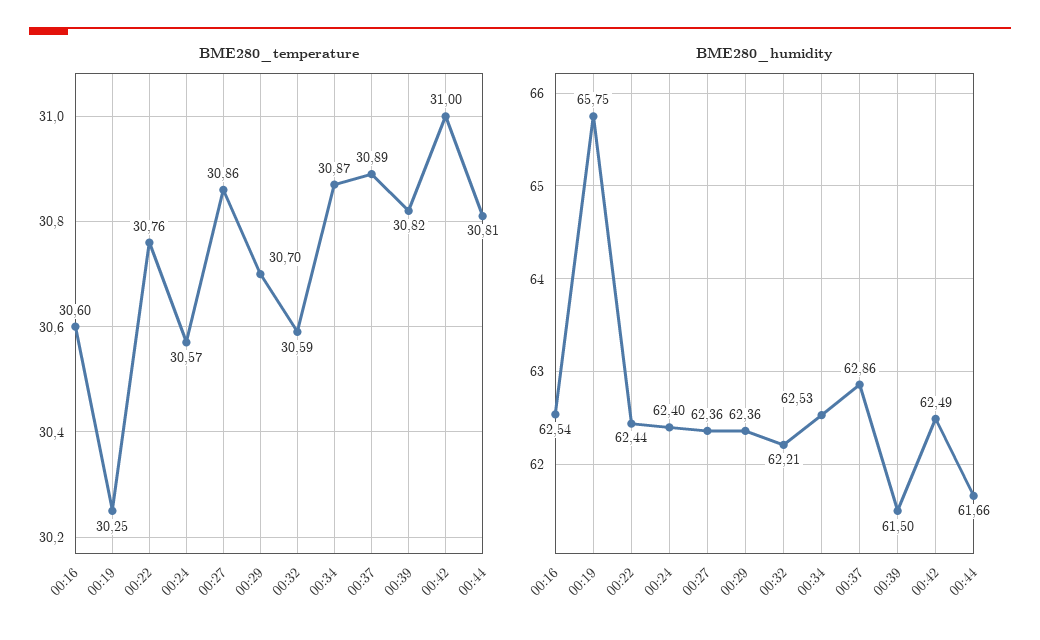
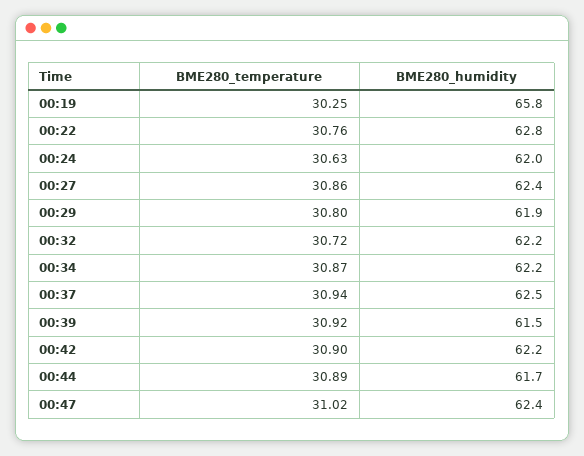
BME280_temperature, 00:16: 30.6 -> none
BME280_temperature, 00:24: 30.57 -> 30.63
BME280_temperature, 00:29: 30.7 -> 30.8
BME280_temperature, 00:32: 30.59 -> 30.72
BME280_temperature, 00:37: 30.89 -> 30.94
BME280_temperature, 00:39: 30.82 -> 30.92
BME280_temperature, 00:42: 31 -> 30.9
BME280_temperature, 00:44: 30.81 -> 30.89
BME280_humidity, 00:16: 62.54 -> none
BME280_humidity, 00:22: 62.44 -> 62.8
BME280_humidity, 00:24: 62.4 -> 62
BME280_humidity, 00:29: 62.36 -> 61.9
BME280_humidity, 00:34: 62.53 -> 62.2
BME280_humidity, 00:37: 62.86 -> 62.5
BME280_humidity, 00:42: 62.49 -> 62.2
BME280_temperature, 00:47: none -> 31.02
BME280_humidity, 00:47: none -> 62.4

